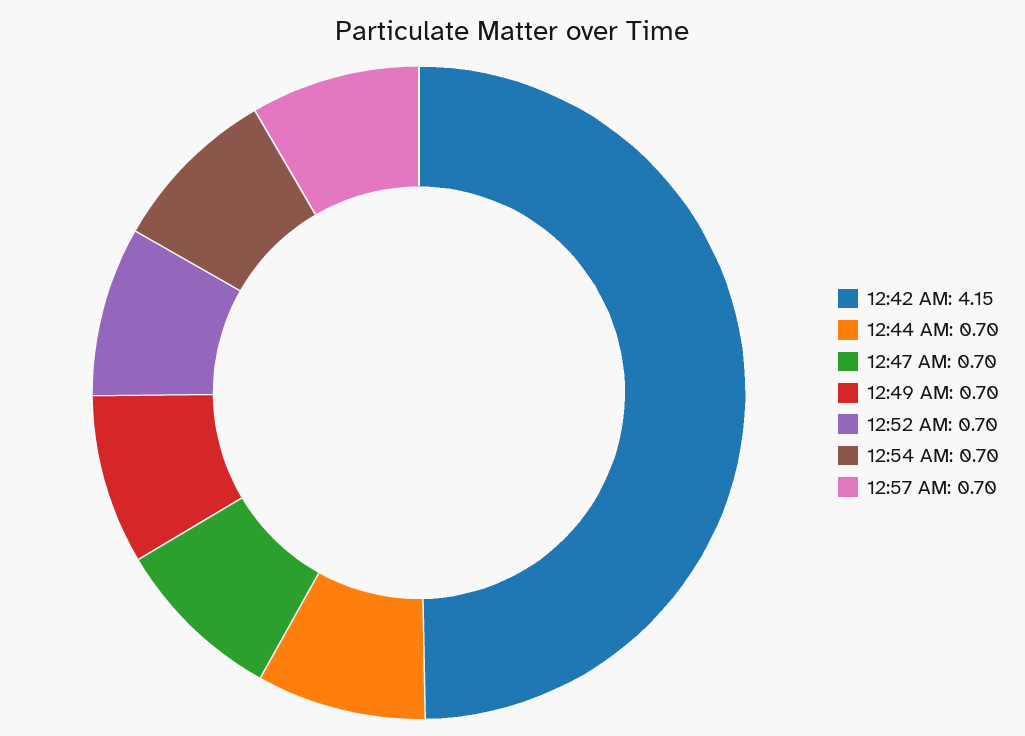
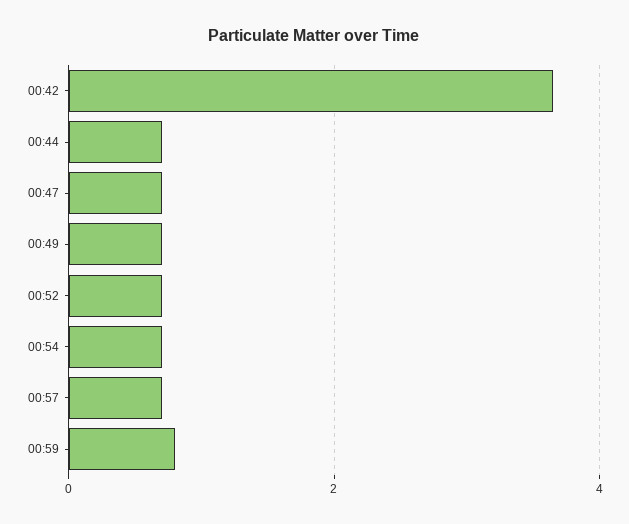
12:42 AM: 4.15 -> 3.6
00:59: none -> 0.8

